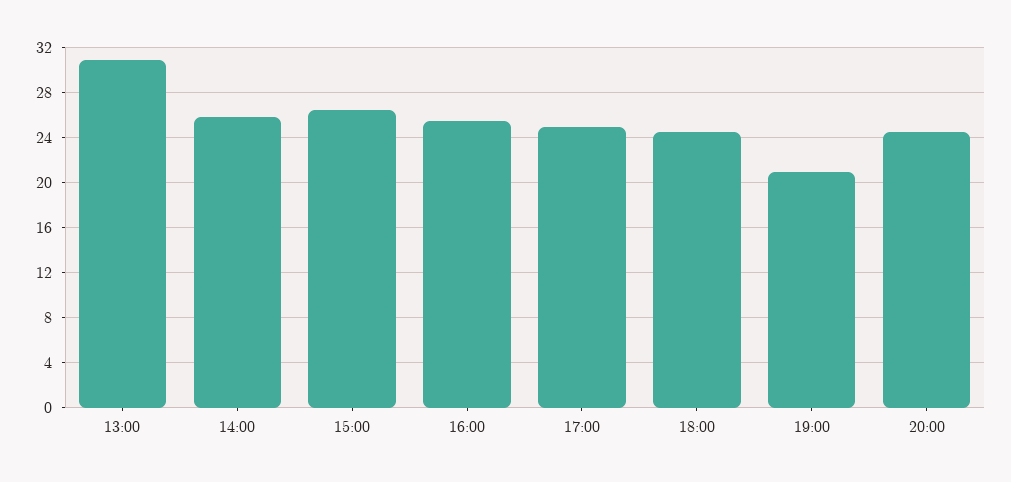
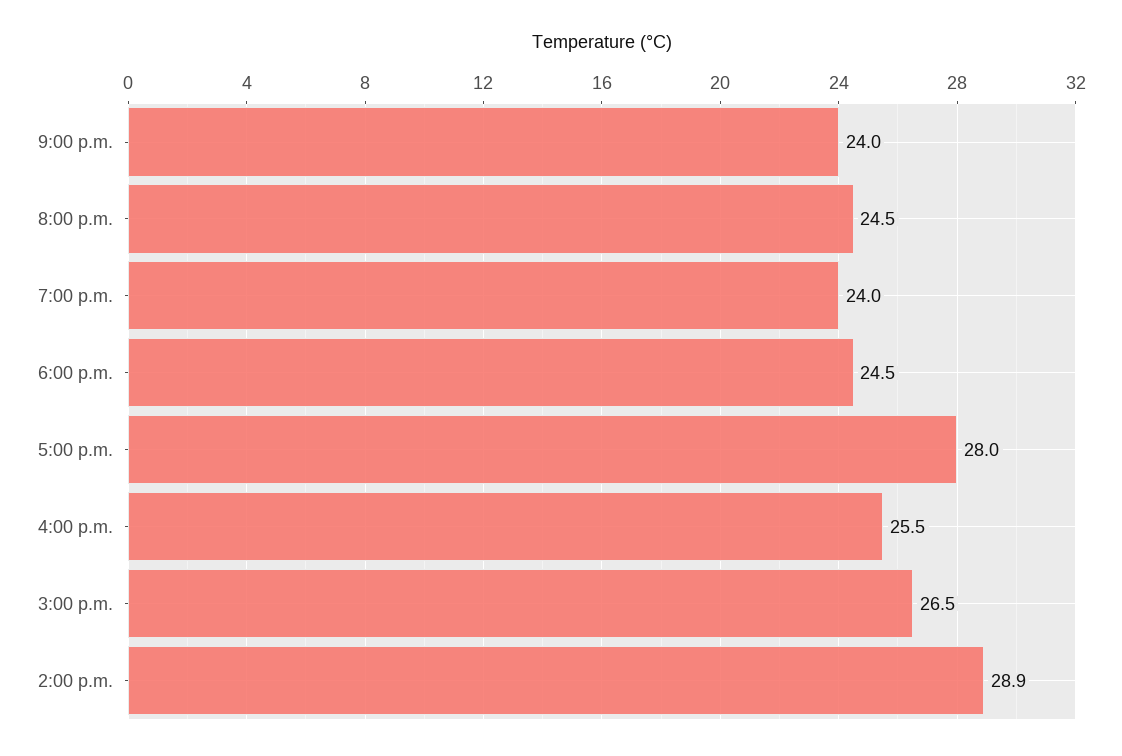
13:00: 31 -> none
14:00: 26 -> 28.9
17:00: 25 -> 28
19:00: 21 -> 24
9:00 p.m.: none -> 24

